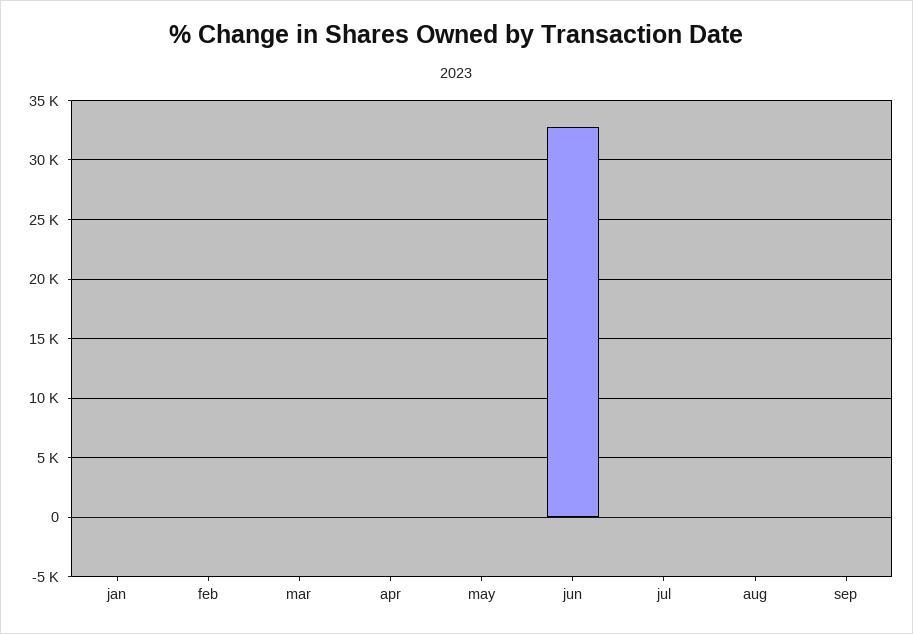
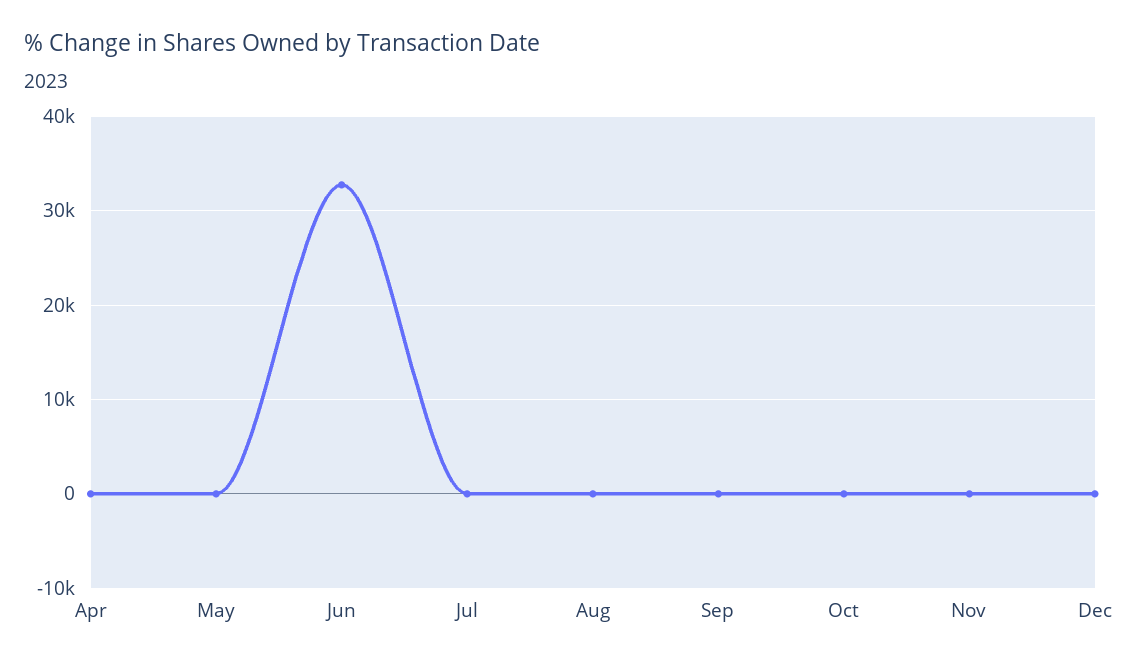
jan: 0 -> none
feb: 0 -> none
mar: 0 -> none
Oct: none -> 0
Nov: none -> 0
Dec: none -> 0

